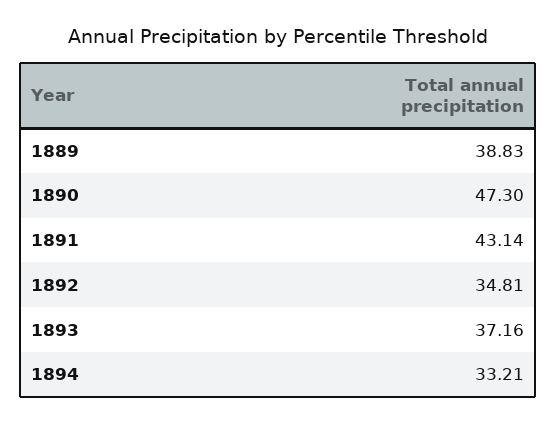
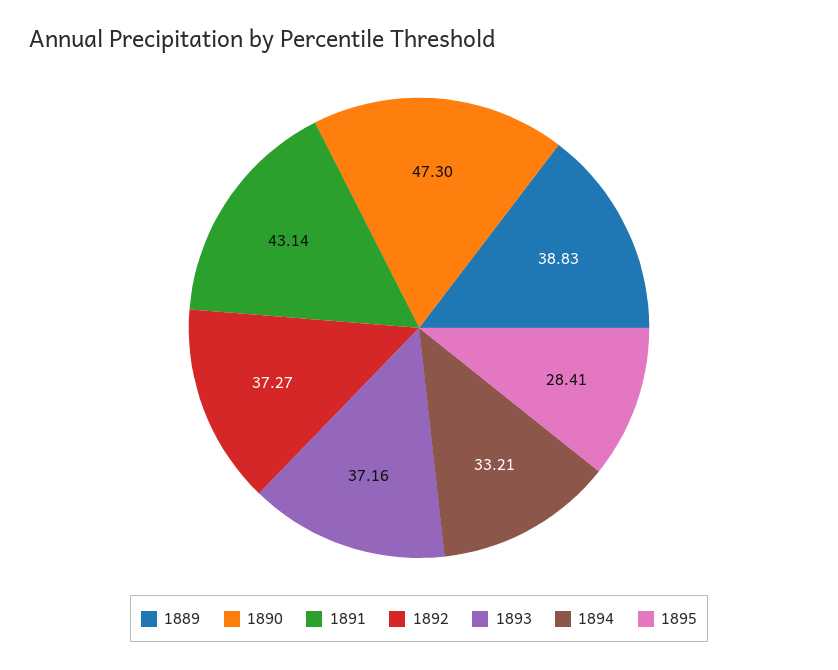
1892: 34.81 -> 37.27
1895: none -> 28.41

